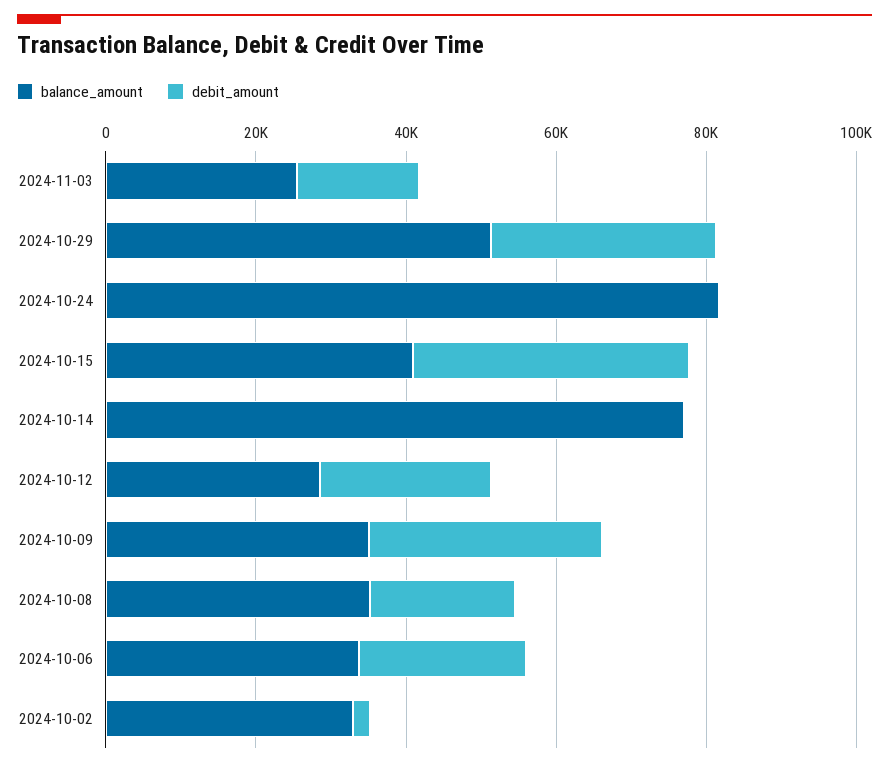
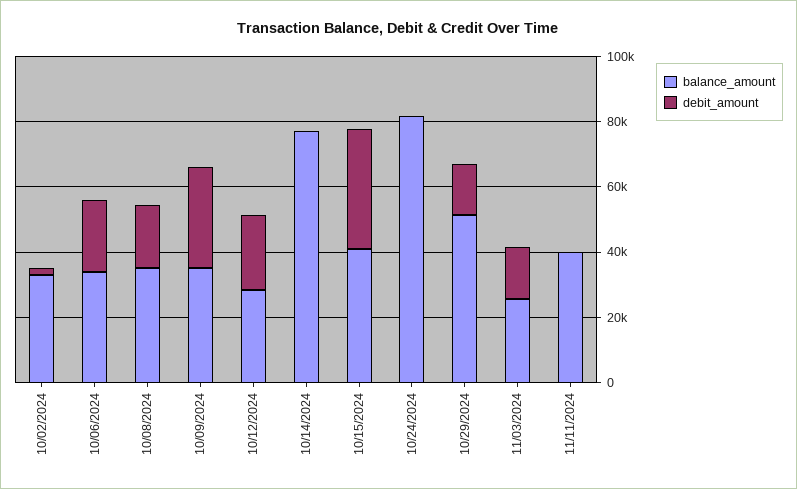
debit_amount, 2024-10-29: 30000 -> 15000
balance_amount, 11/11/2024: none -> 40000
debit_amount, 11/11/2024: none -> 0

